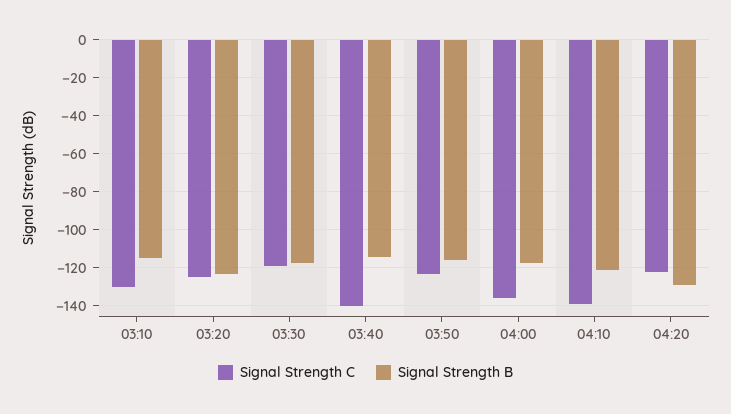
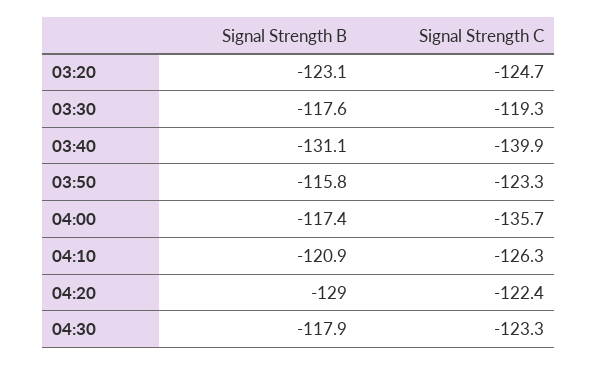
Signal Strength C, 03:10: -130 -> none
Signal Strength B, 03:10: -115 -> none
Signal Strength B, 03:40: -115 -> -131.1
Signal Strength C, 04:10: -140 -> -126.3
Signal Strength B, 04:30: none -> -117.9
Signal Strength C, 04:30: none -> -123.3

